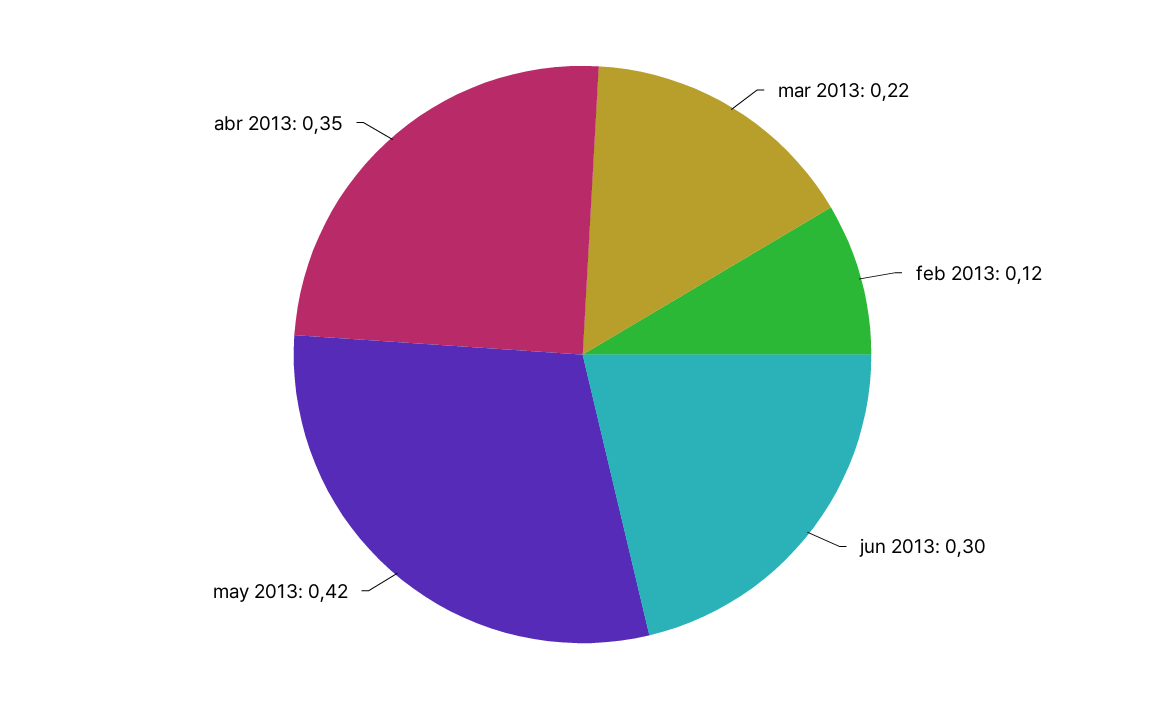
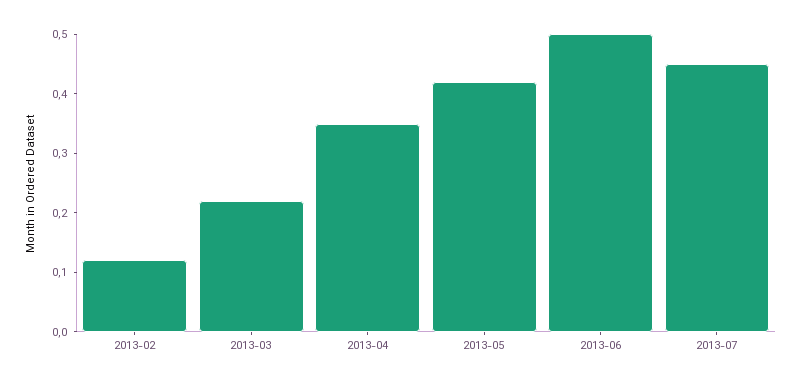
jun 2013: 0.3 -> 0.5
2013-07: none -> 0.45

